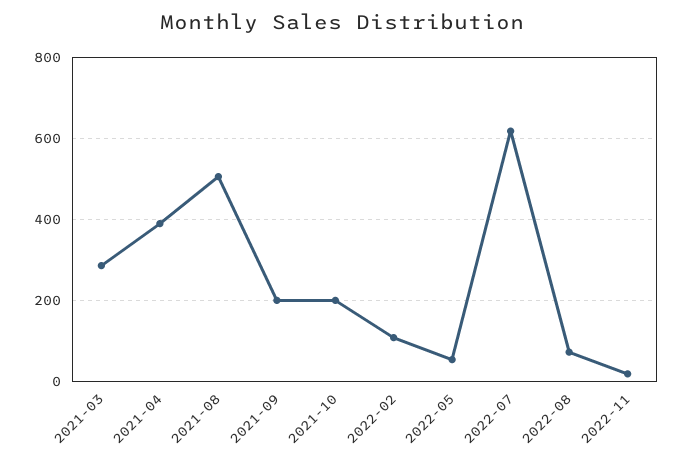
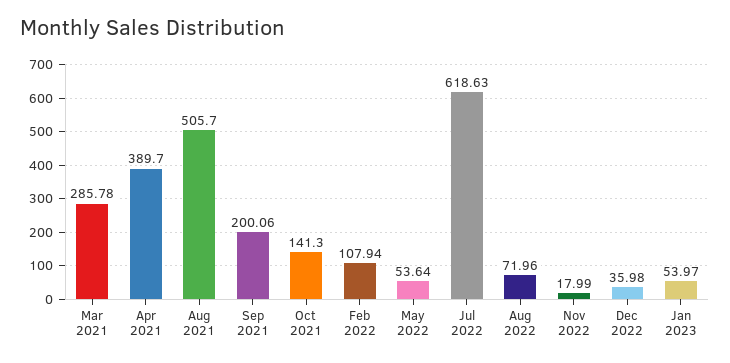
2021-10: 200 -> 141.3
Dec 2022: none -> 35.98
Jan 2023: none -> 53.97

